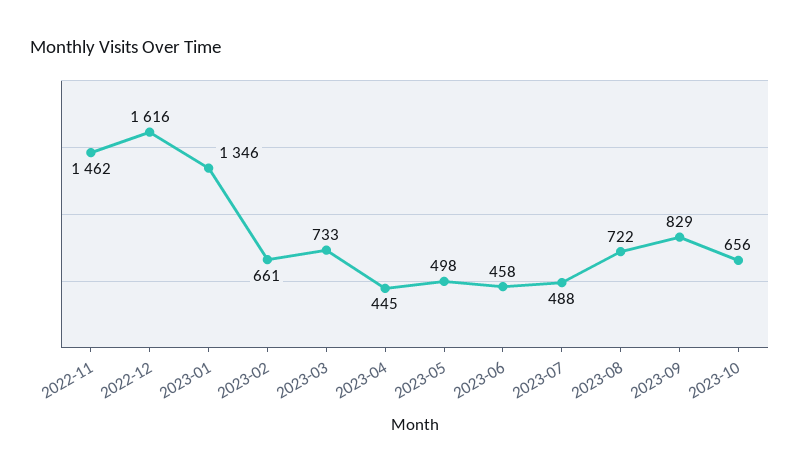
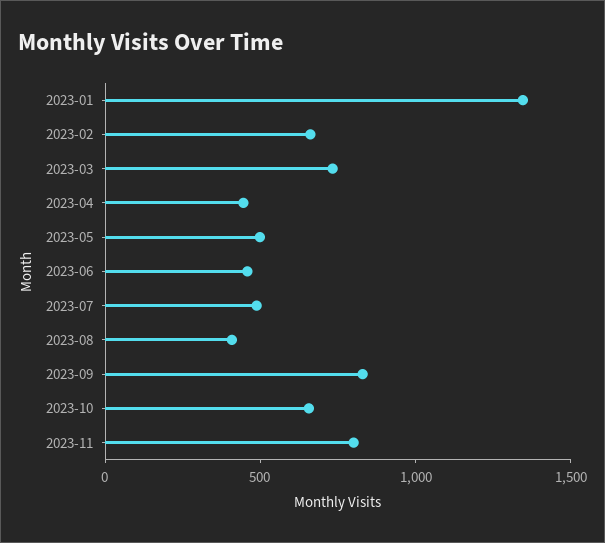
2022-11: 1462 -> none
2022-12: 1616 -> none
2023-08: 722 -> 400
2023-11: none -> 800

